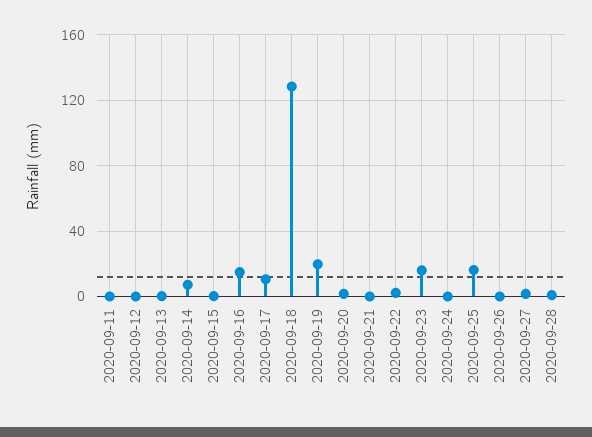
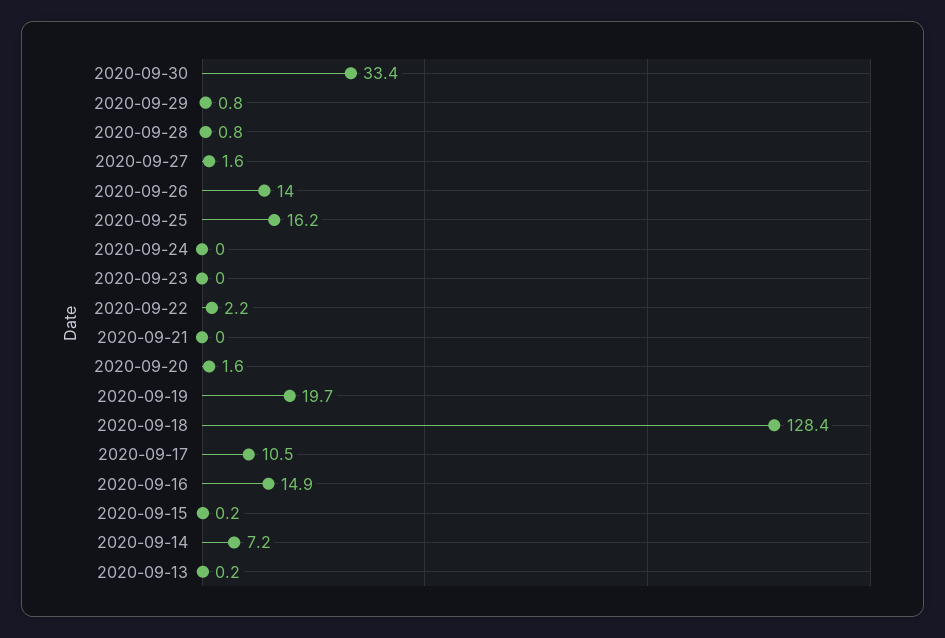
2020-09-11: 0 -> none
2020-09-12: 0 -> none
2020-09-23: 15 -> 0
2020-09-26: 0 -> 14
2020-09-30: none -> 33.4
2020-09-29: none -> 0.8

